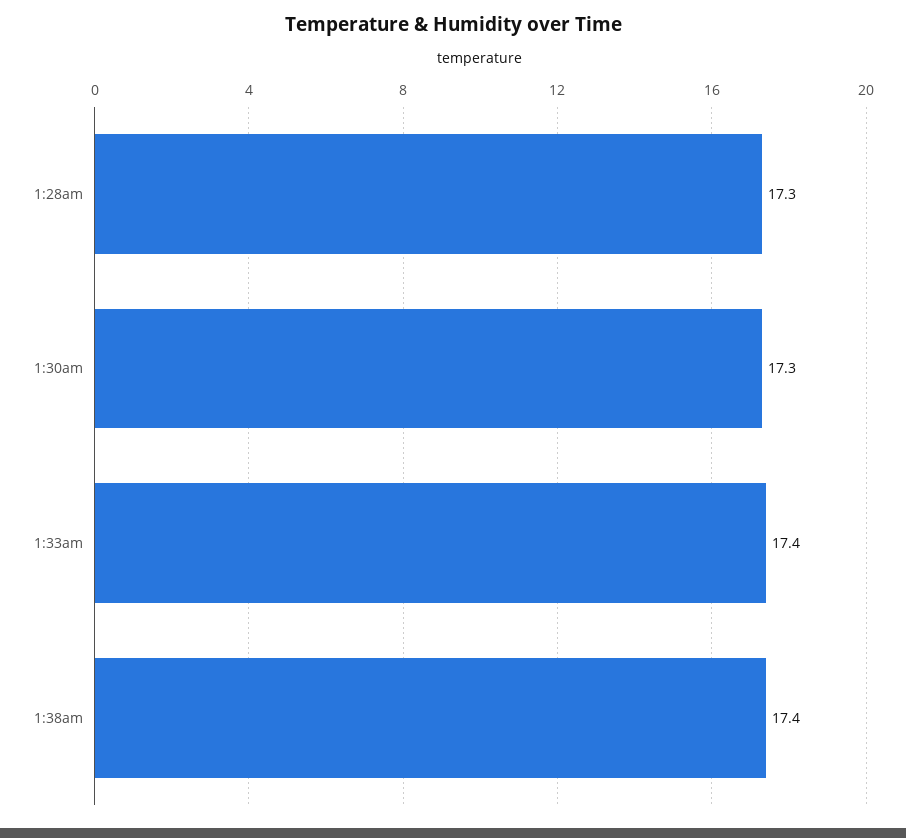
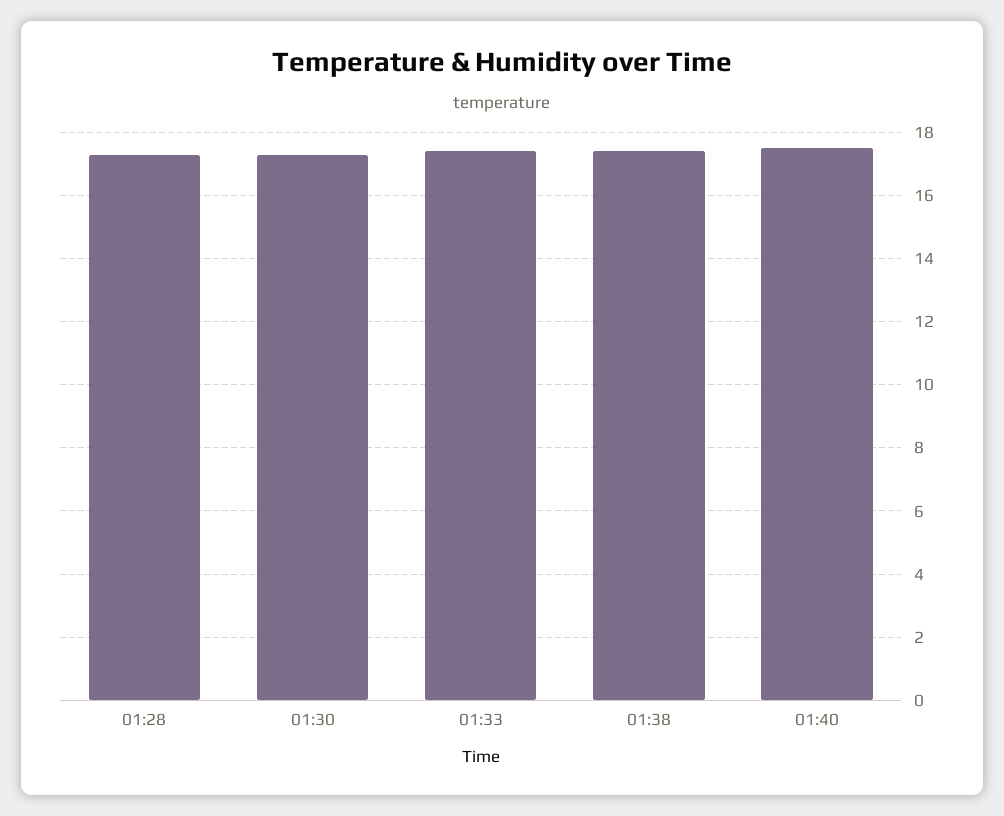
01:40: none -> 17.5

